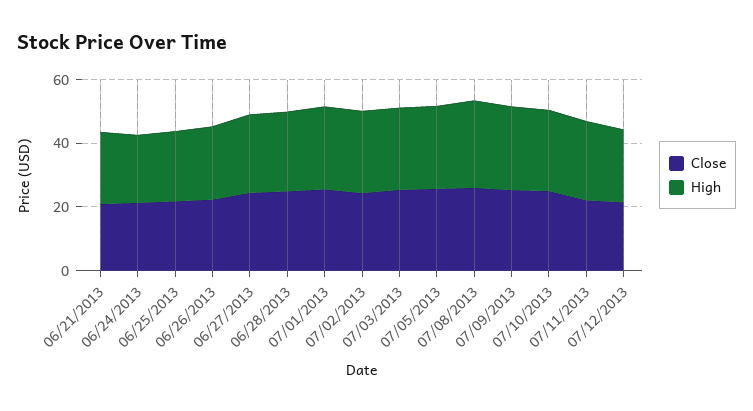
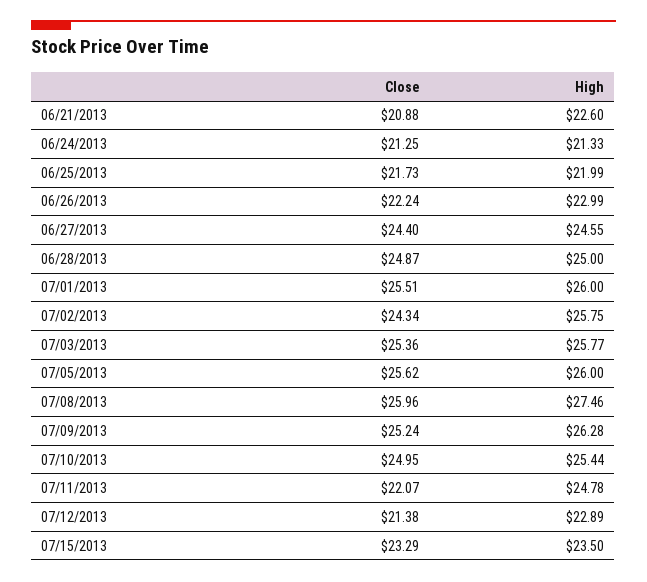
Close, 07/15/2013: none -> 23.29
High, 07/15/2013: none -> 23.5

